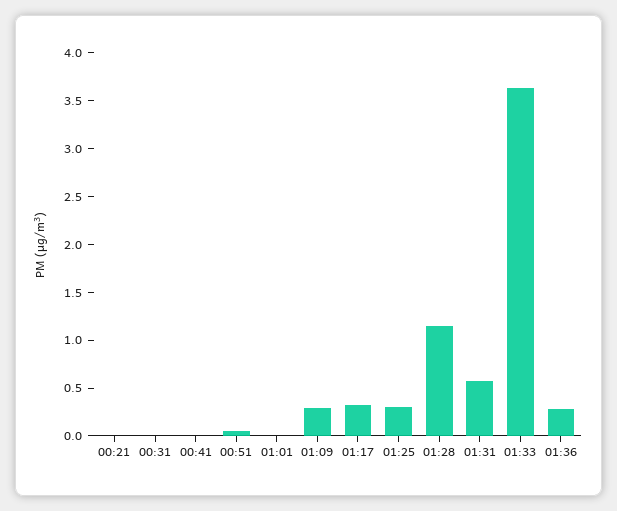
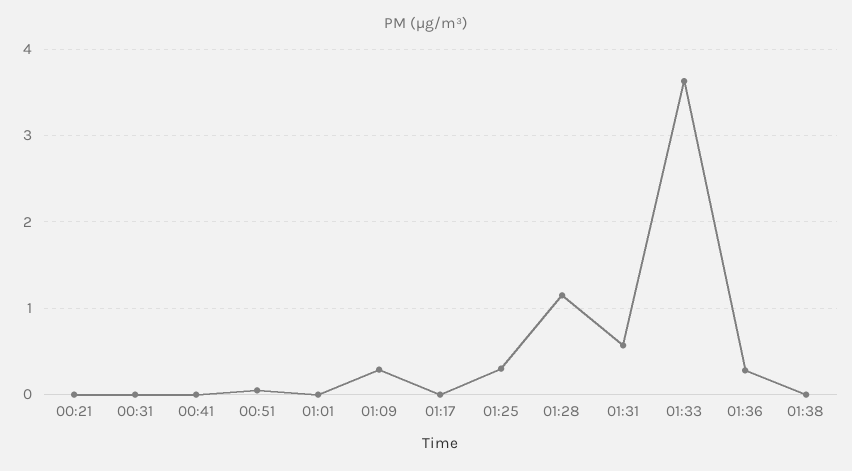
01:17: 0.3 -> 0
01:38: none -> 0

